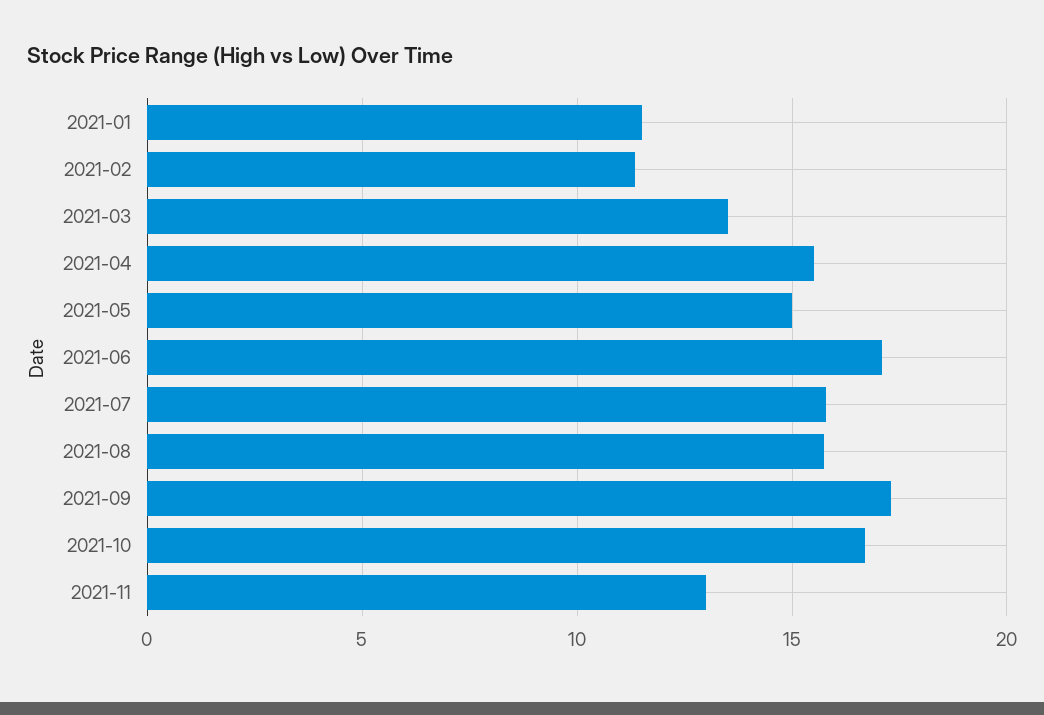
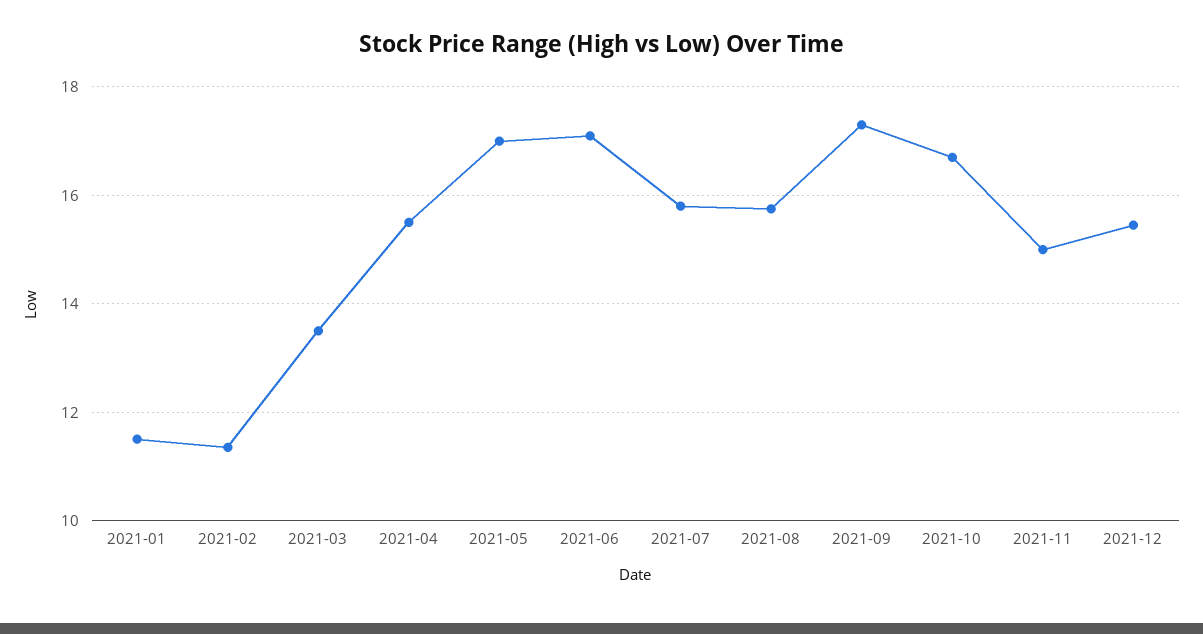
2021-05: 15 -> 17
2021-11: 13 -> 15
2021-12: none -> 15.4

